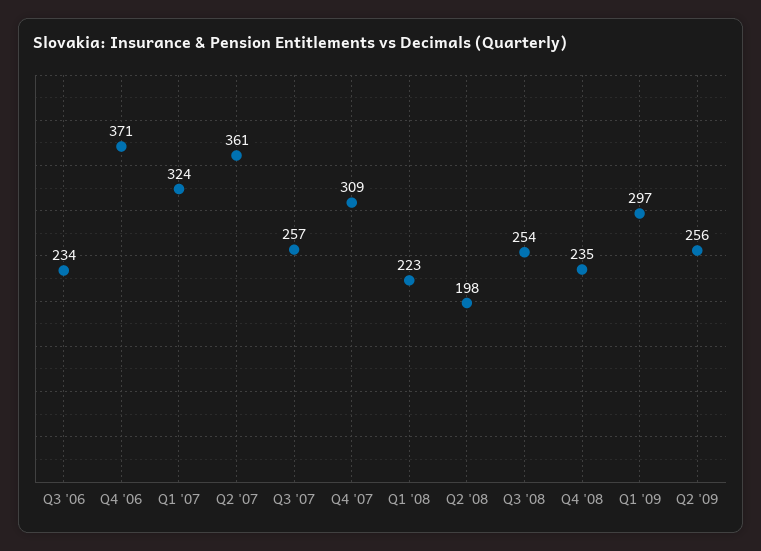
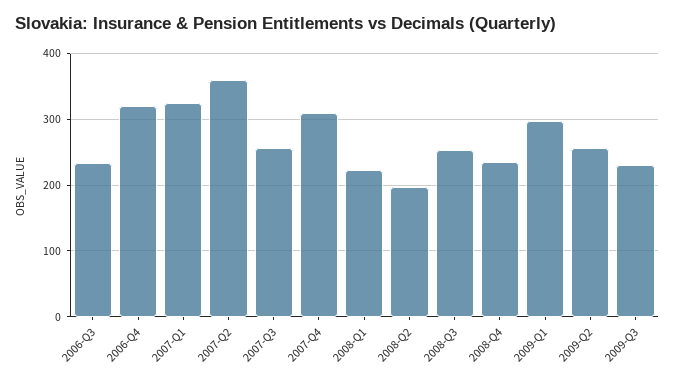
Q4 '06: 371 -> 320
2009-Q3: none -> 230

